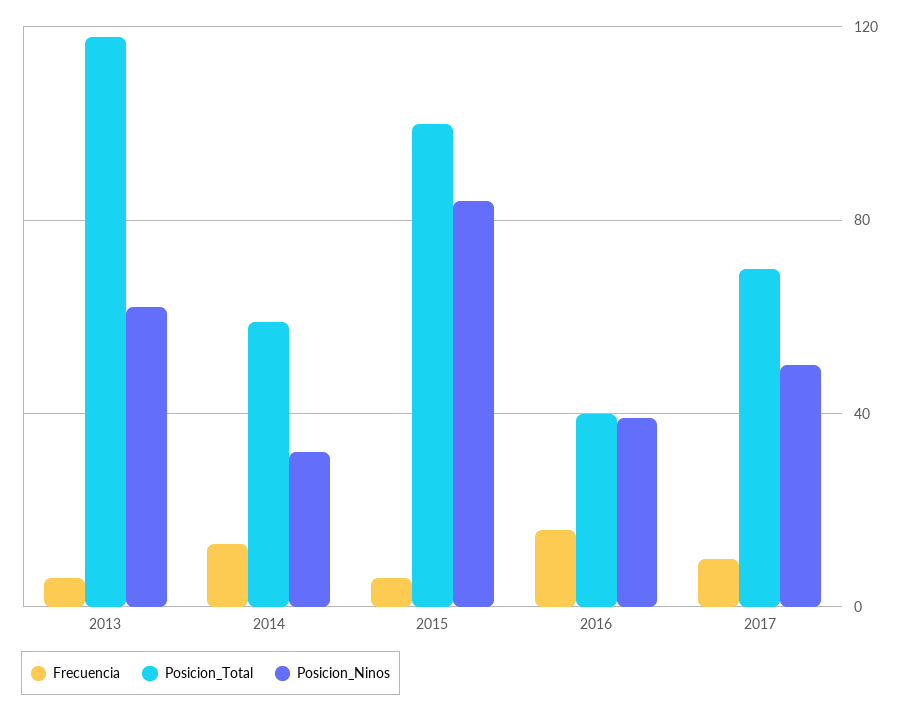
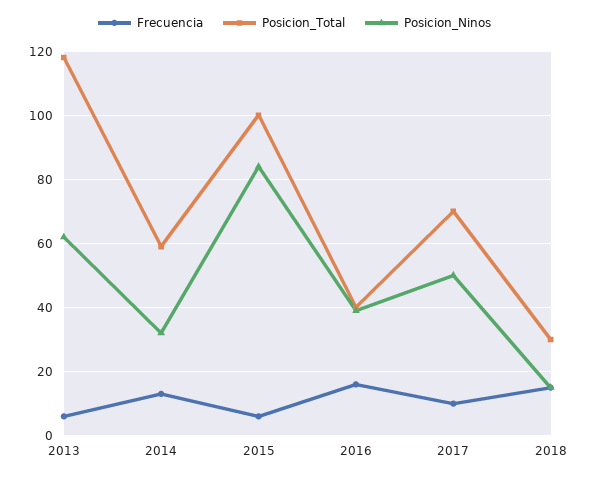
Frecuencia, 2018: none -> 15
Posicion_Total, 2018: none -> 30
Posicion_Ninos, 2018: none -> 15

